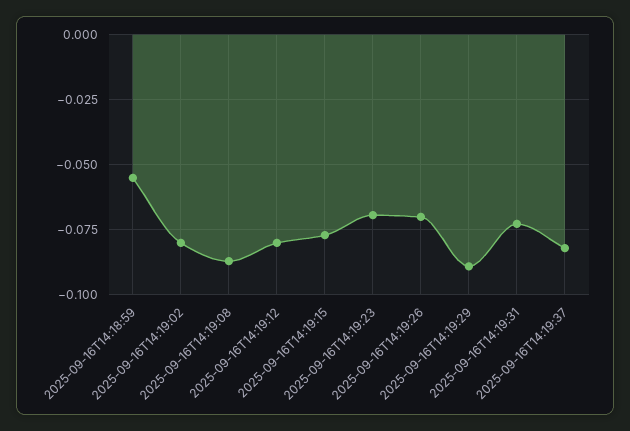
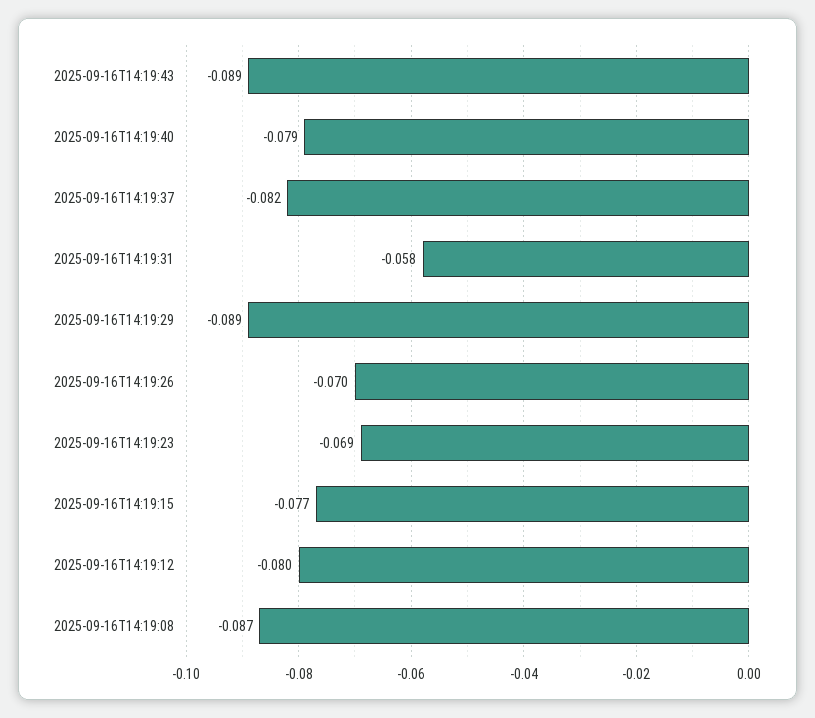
2025-09-16T14:18:59: -0.055 -> none
2025-09-16T14:19:02: -0.08 -> none
2025-09-16T14:19:31: -0.0725 -> -0.058
2025-09-16T14:19:43: none -> -0.089
2025-09-16T14:19:40: none -> -0.079

